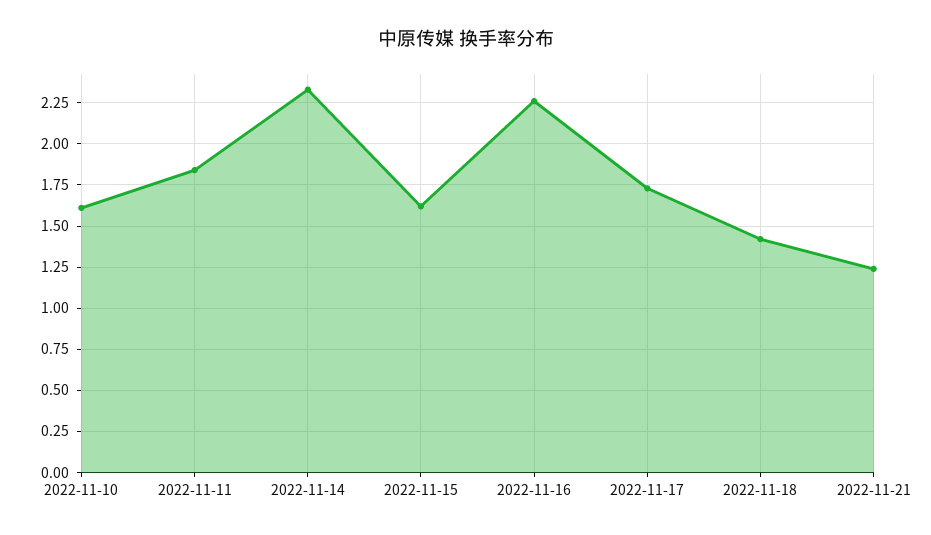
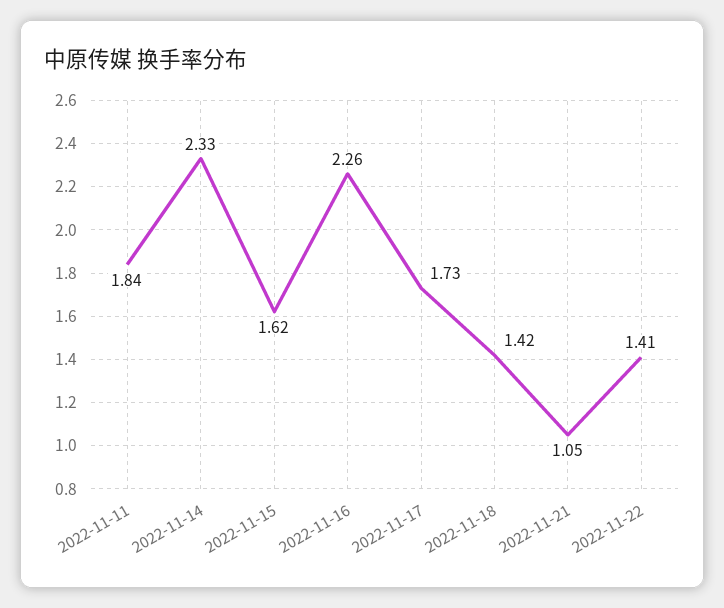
2022-11-10: 1.6 -> none
2022-11-21: 1.25 -> 1.05
2022-11-22: none -> 1.41

